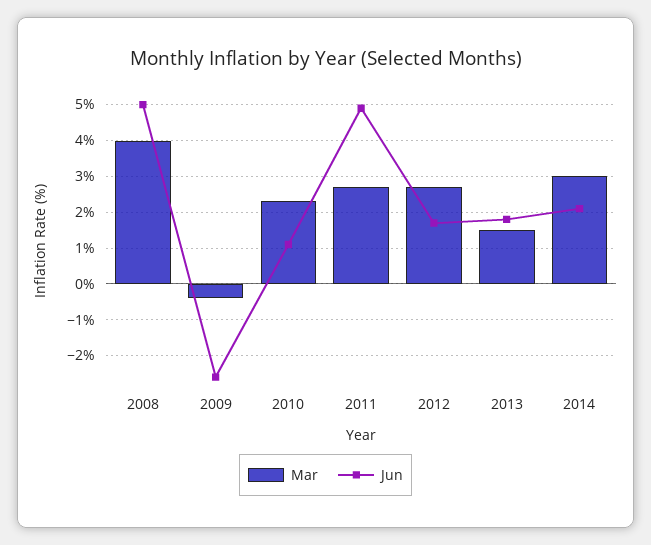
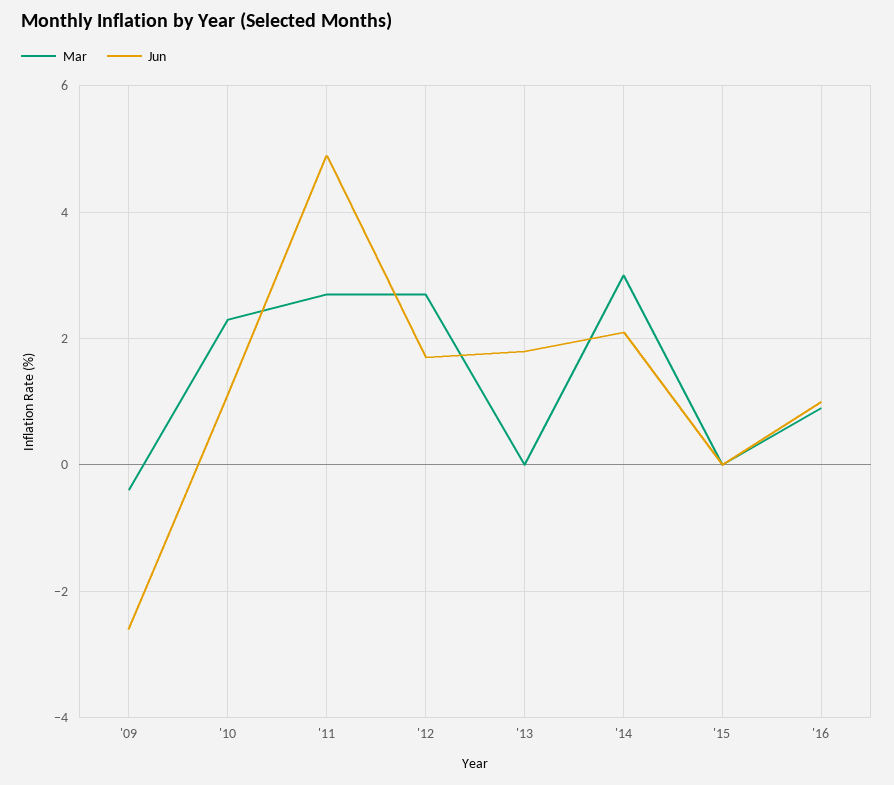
Mar, 2008: 4 -> none
Jun, 2008: 5 -> none
Mar, 2013: 1.5 -> 0
Mar, '15: none -> 0
Jun, '15: none -> 0
Mar, '16: none -> 1
Jun, '16: none -> 1

